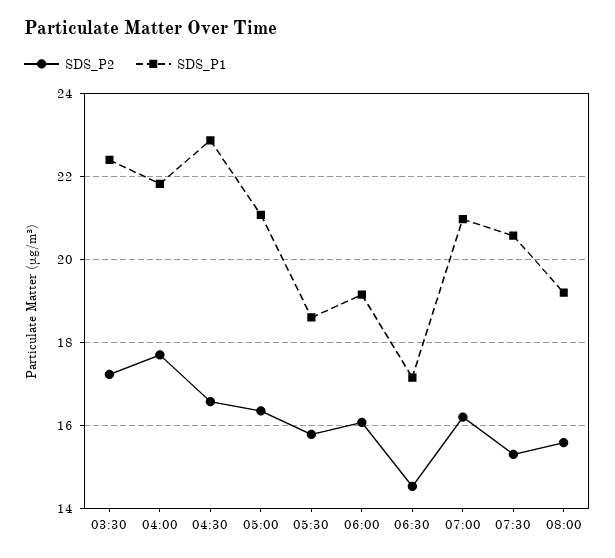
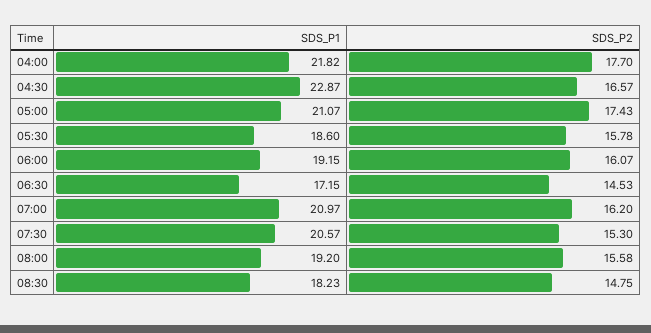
SDS_P2, 03:30: 17.2 -> none
SDS_P1, 03:30: 22.4 -> none
SDS_P2, 05:00: 16.4 -> 17.43
SDS_P1, 08:30: none -> 18.23
SDS_P2, 08:30: none -> 14.75

